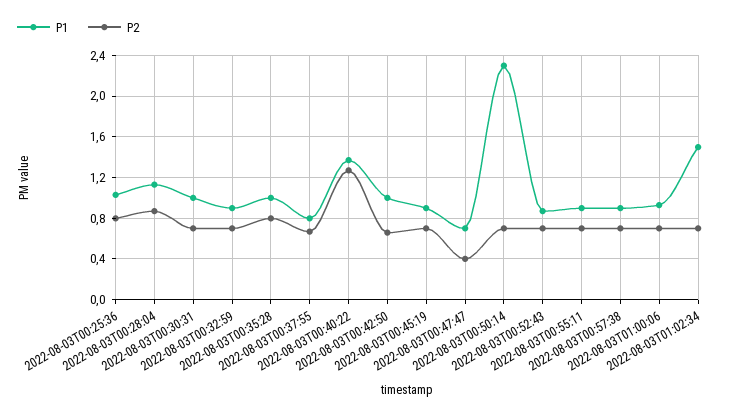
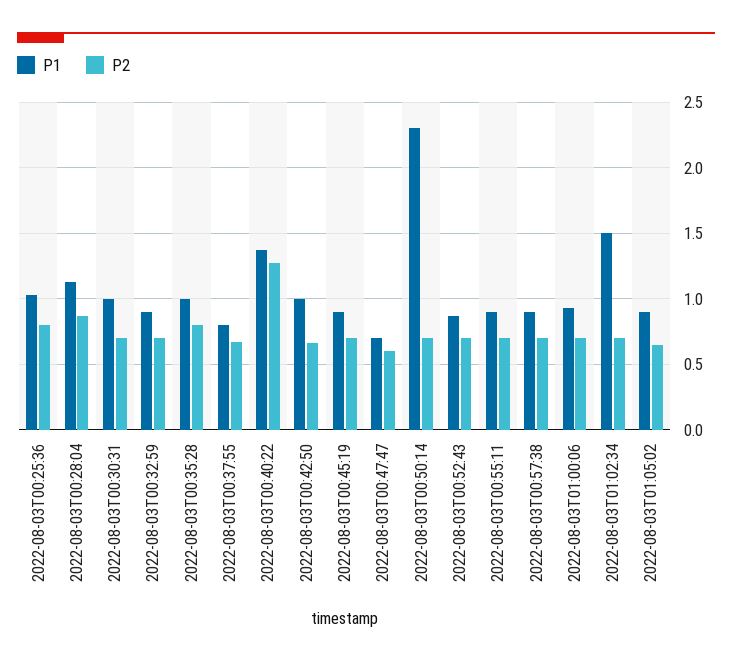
P2, 2022-08-03T00:47:47: 0.4 -> 0.6
P1, 2022-08-03T01:05:02: none -> 0.9
P2, 2022-08-03T01:05:02: none -> 0.65

